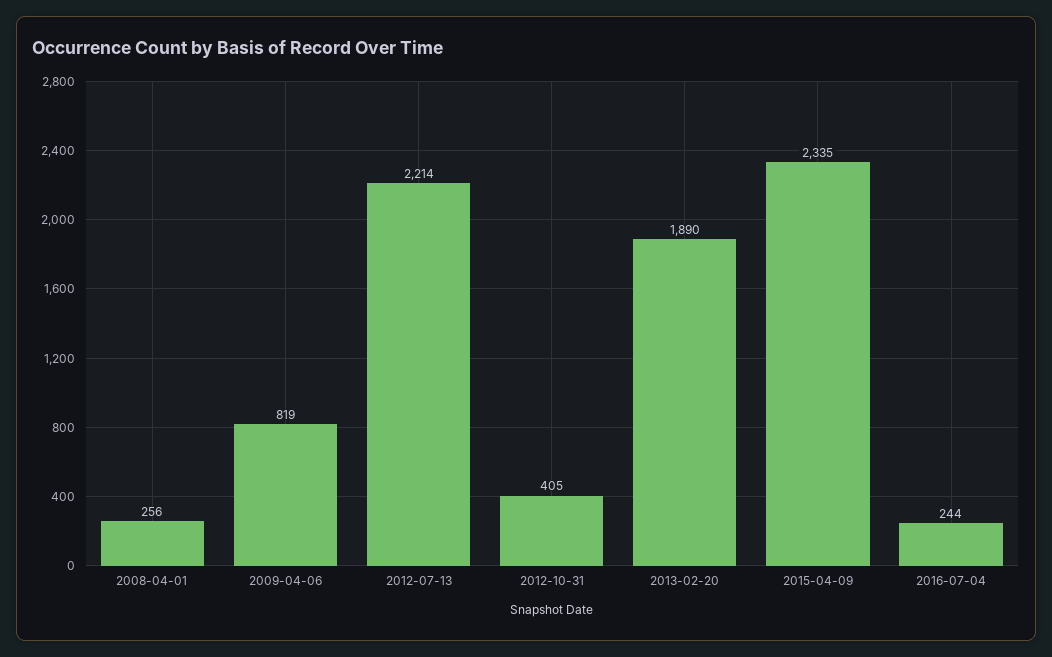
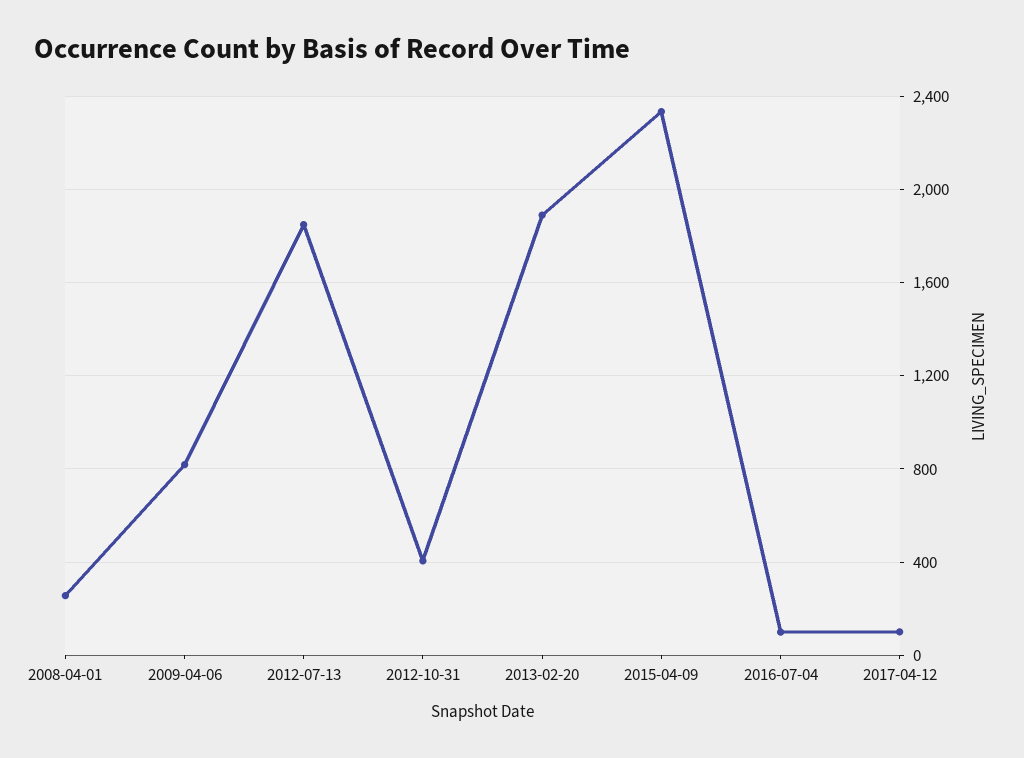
2012-07-13: 2214 -> 1850
2016-07-04: 244 -> 100
2017-04-12: none -> 100

